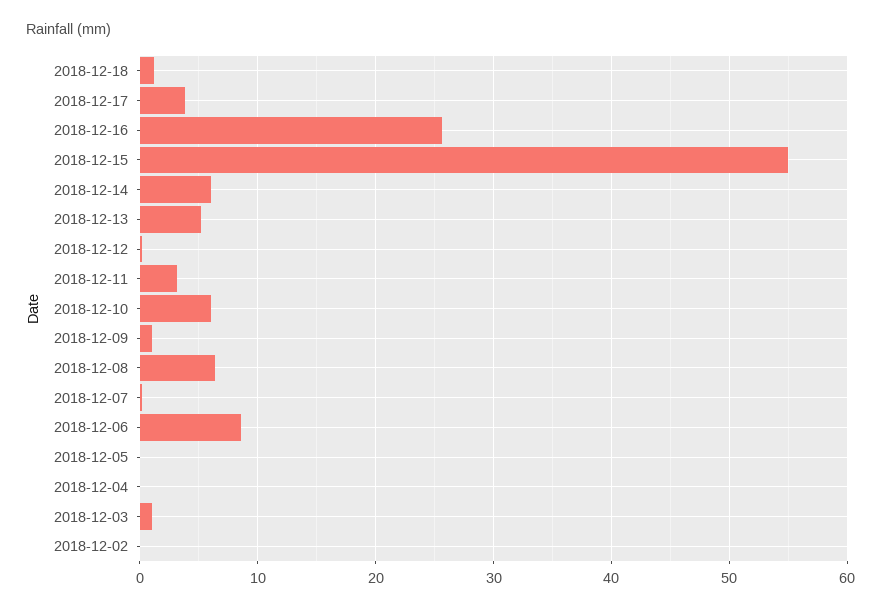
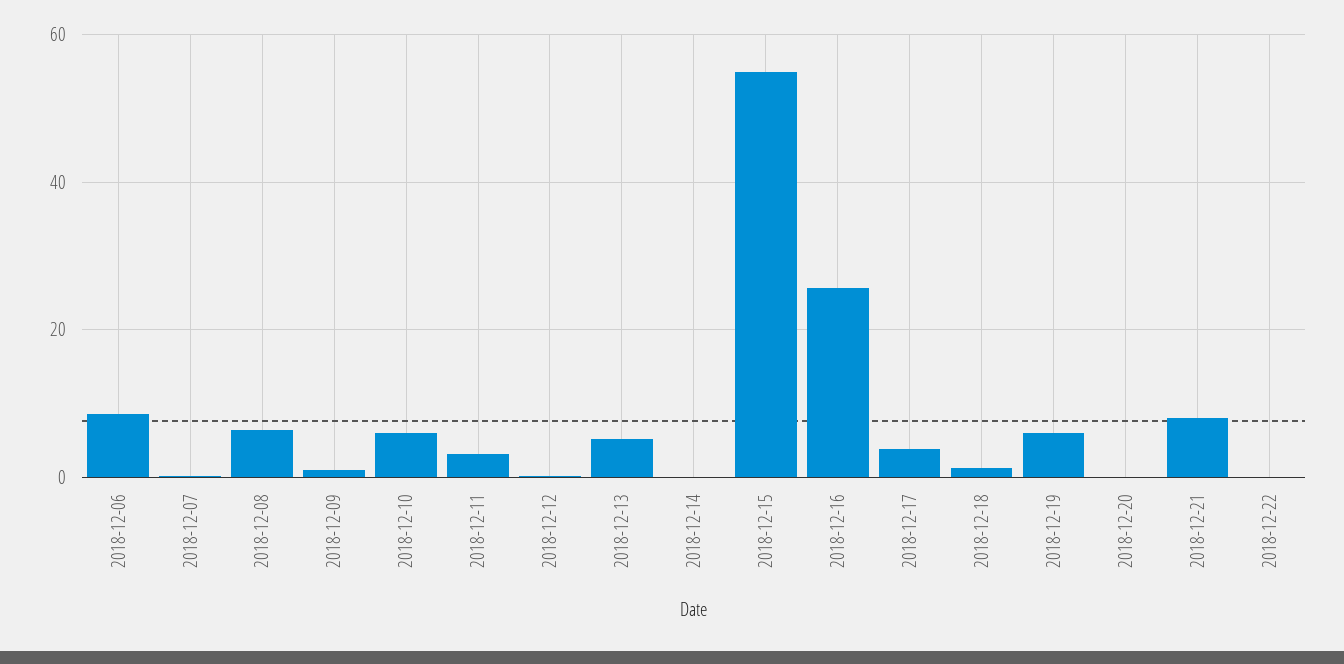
2018-12-14: 6 -> 0
2018-12-05: 0 -> none
2018-12-04: 0 -> none
2018-12-03: 1 -> none
2018-12-02: 0 -> none
2018-12-19: none -> 6
2018-12-20: none -> 0
2018-12-21: none -> 8
2018-12-22: none -> 0

